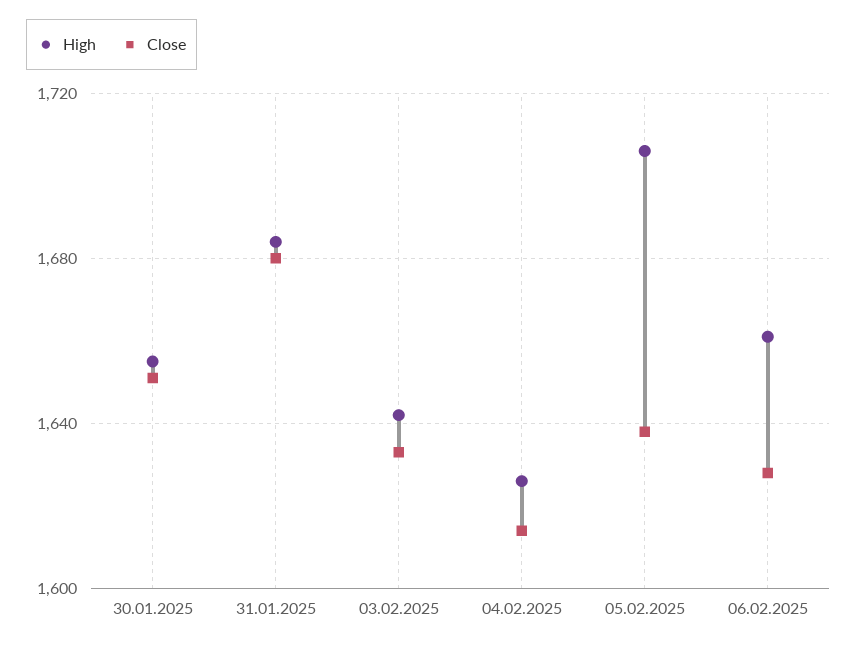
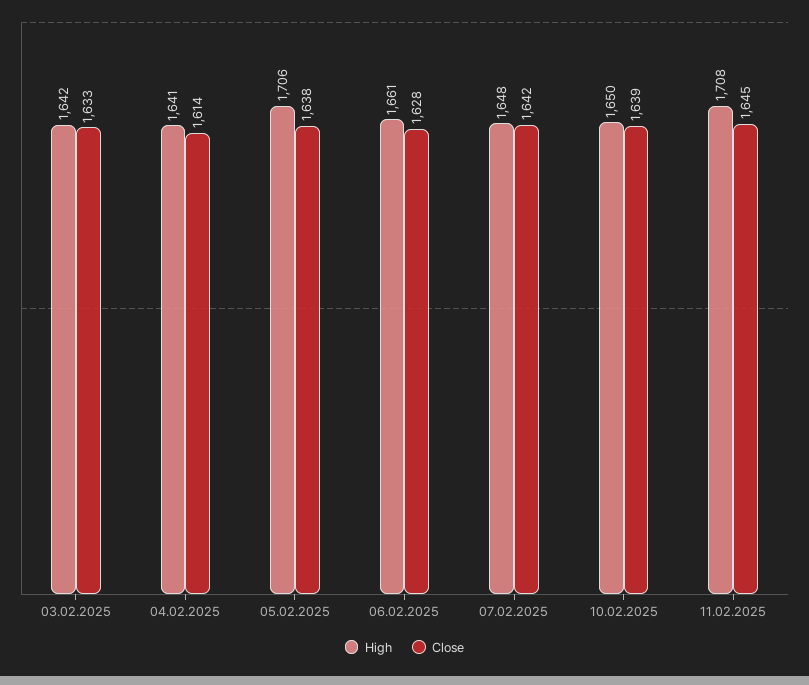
High, 30.01.2025: 1655 -> none
Close, 30.01.2025: 1650 -> none
High, 31.01.2025: 1685 -> none
Close, 31.01.2025: 1680 -> none
High, 04.02.2025: 1625 -> 1641
High, 07.02.2025: none -> 1648
Close, 07.02.2025: none -> 1642
High, 10.02.2025: none -> 1650
Close, 10.02.2025: none -> 1639
High, 11.02.2025: none -> 1708
Close, 11.02.2025: none -> 1645

